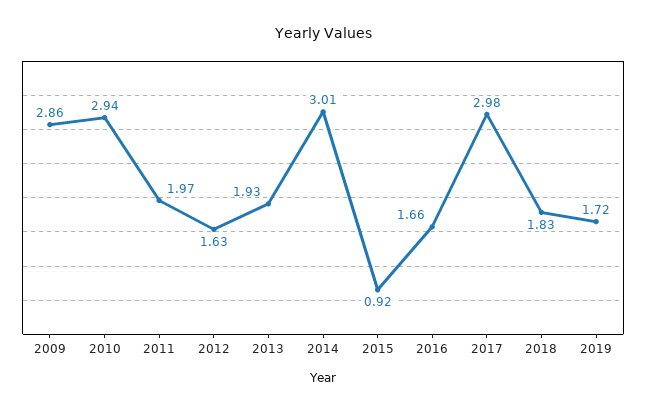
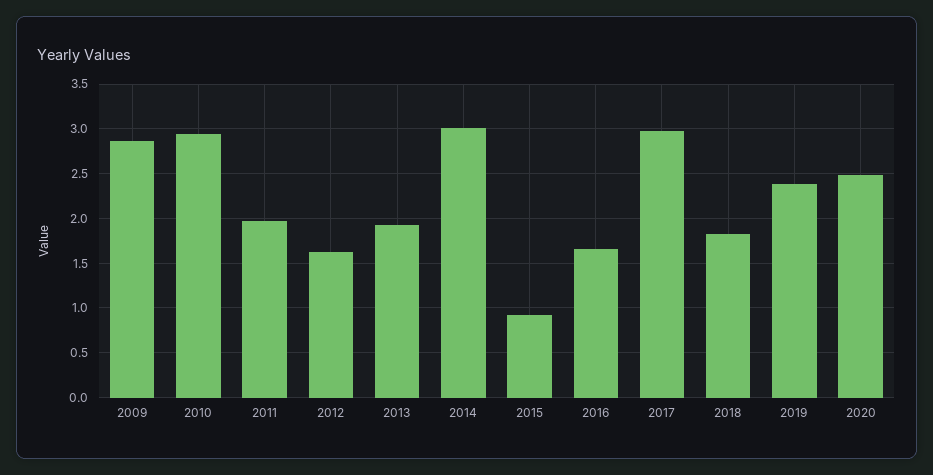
2019: 1.72 -> 2.4
2020: none -> 2.5

